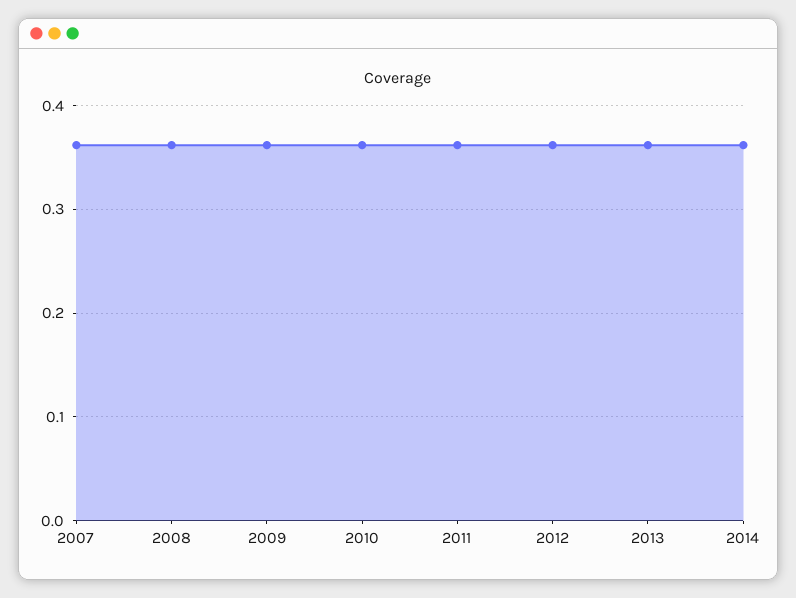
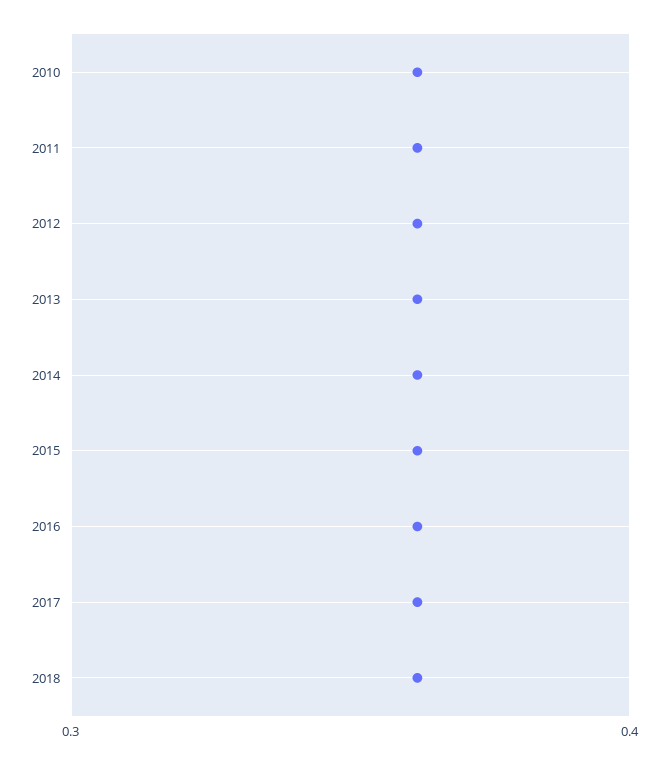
2007: 0.36 -> none
2008: 0.36 -> none
2009: 0.36 -> none
2015: none -> 0.36
2016: none -> 0.36
2017: none -> 0.36
2018: none -> 0.36

